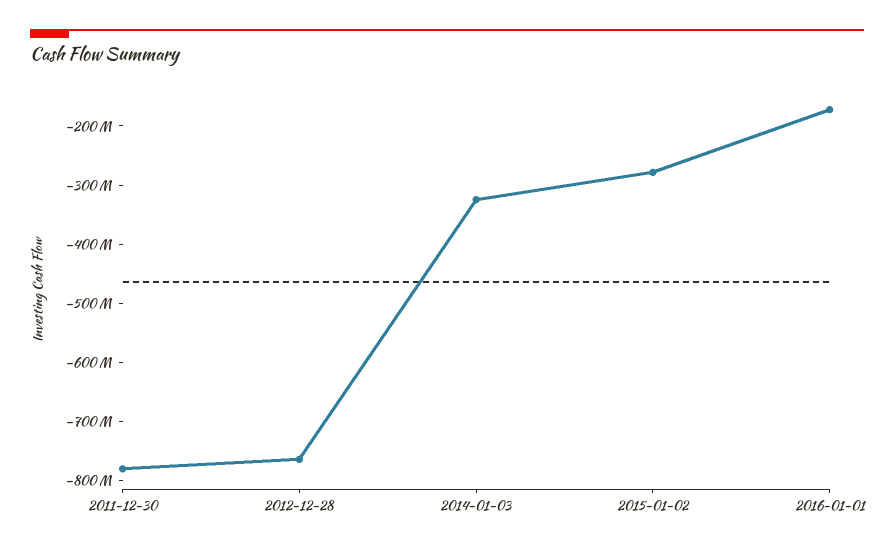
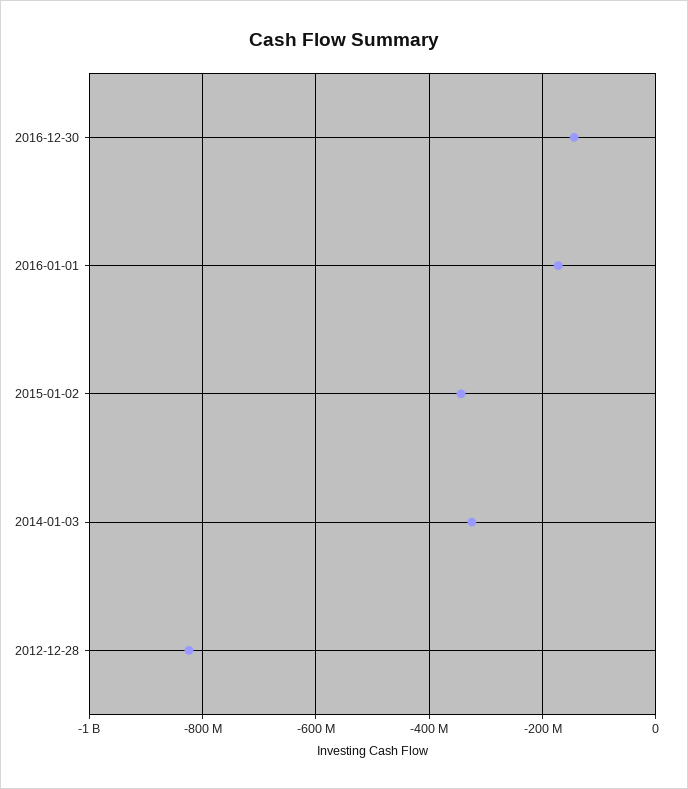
2011-12-30: -780000000 -> none
2012-12-28: -760000000 -> -820000000
2015-01-02: -280000000 -> -340000000
2016-12-30: none -> -140000000

